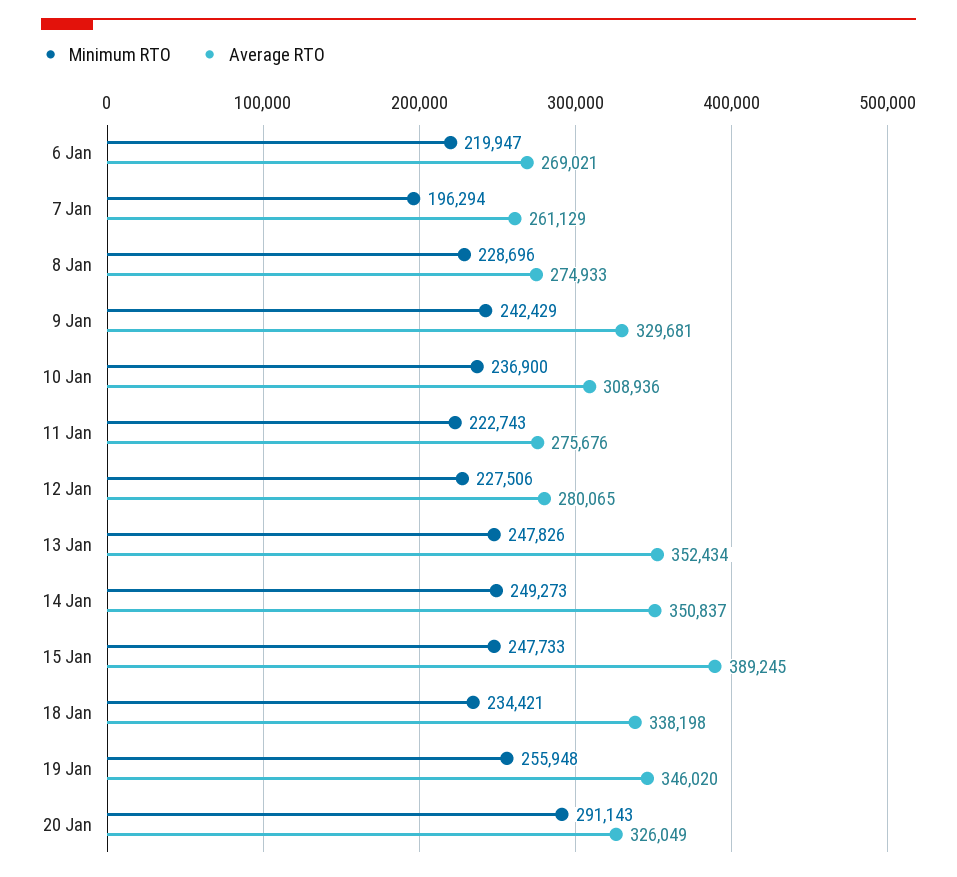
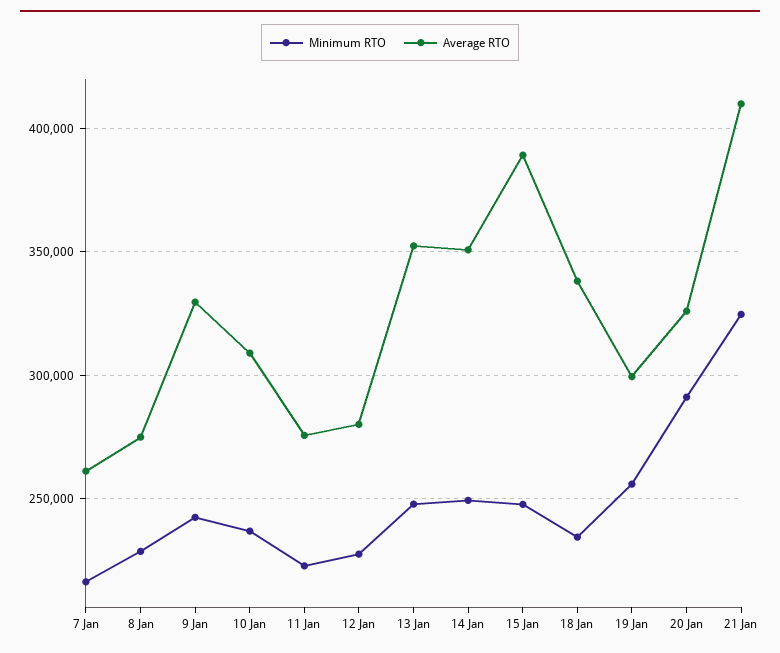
Minimum RTO, 6 Jan: 219947 -> none
Average RTO, 6 Jan: 269021 -> none
Minimum RTO, 7 Jan: 196294 -> 215000
Average RTO, 19 Jan: 346020 -> 300000
Minimum RTO, 21 Jan: none -> 325000
Average RTO, 21 Jan: none -> 410000

